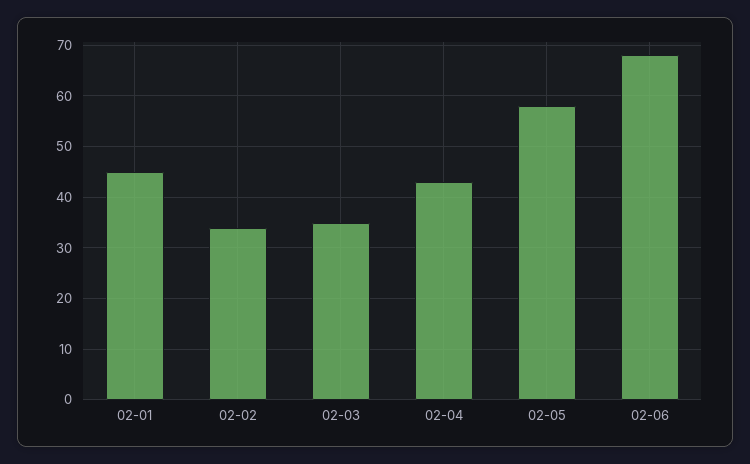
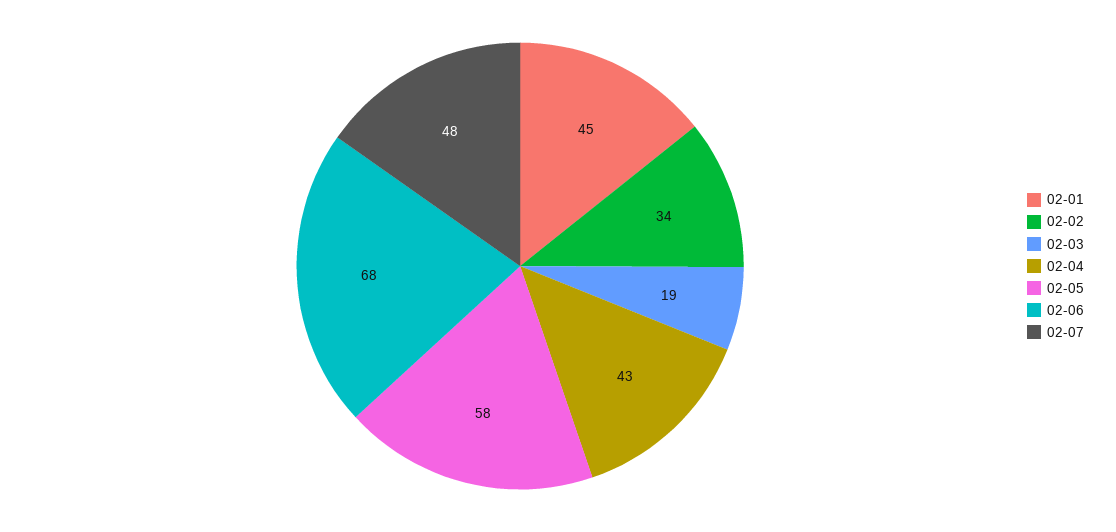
02-03: 35 -> 19
02-07: none -> 48

